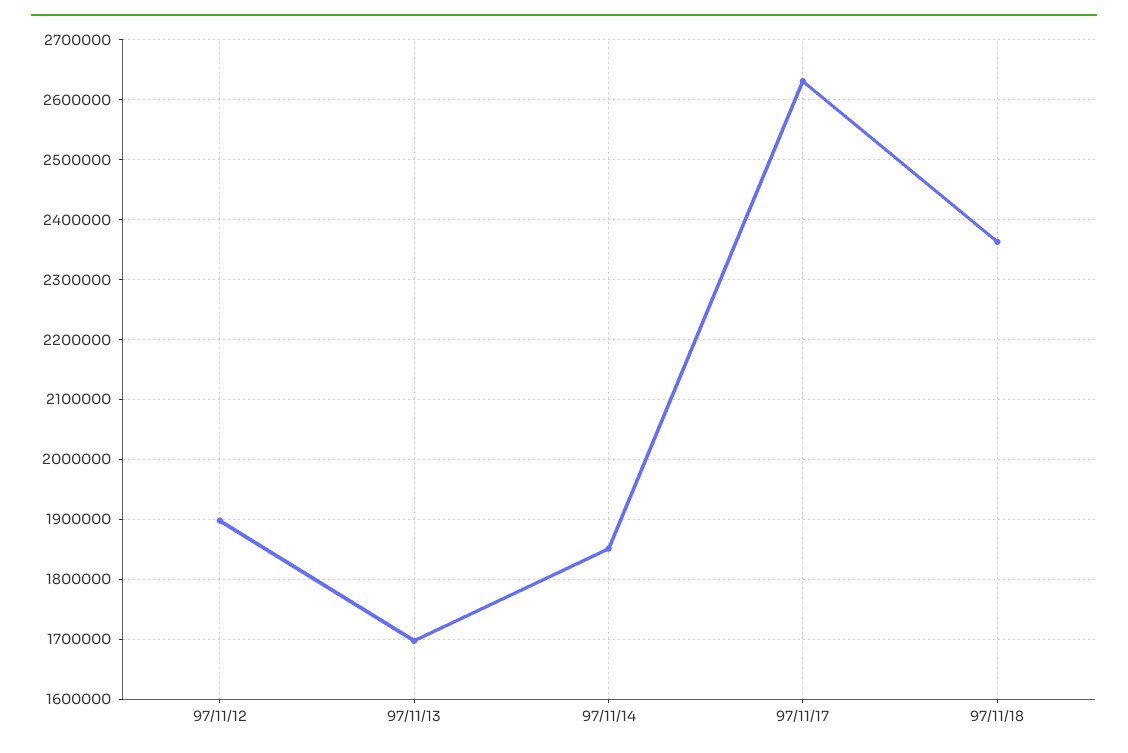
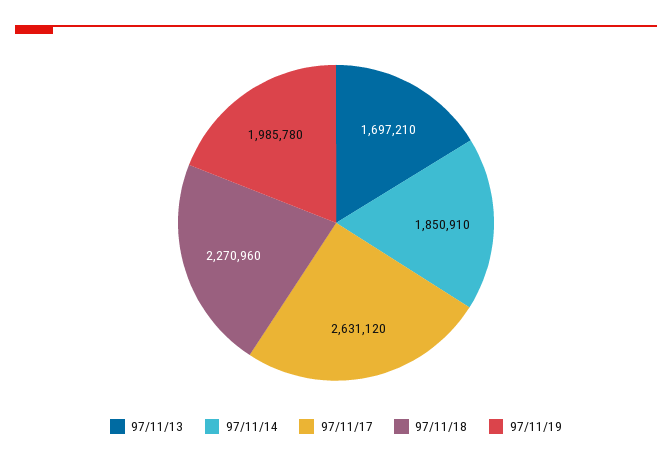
97/11/12: 1900000 -> none
97/11/18: 2360000 -> 2270960
97/11/19: none -> 1985780

